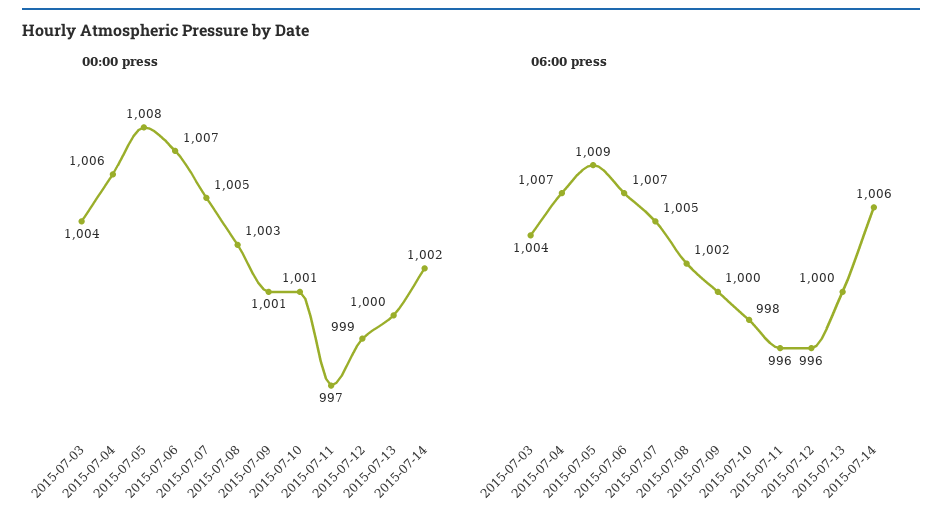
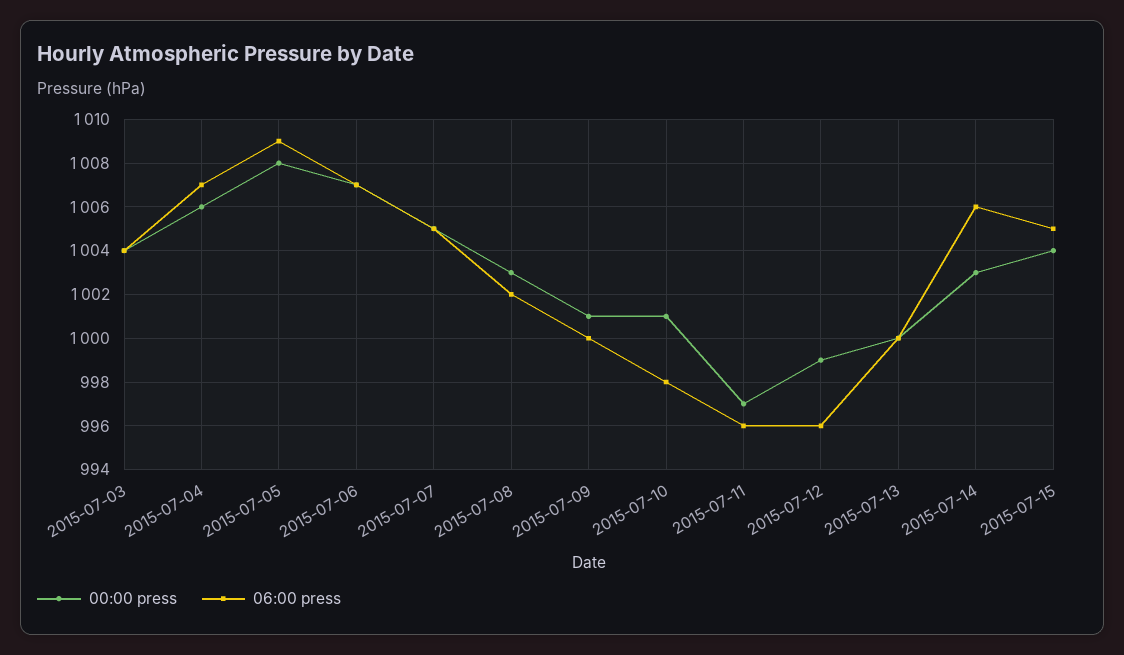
00:00 press, 2015-07-14: 1002 -> 1003
00:00 press, 2015-07-15: none -> 1004
06:00 press, 2015-07-15: none -> 1005

